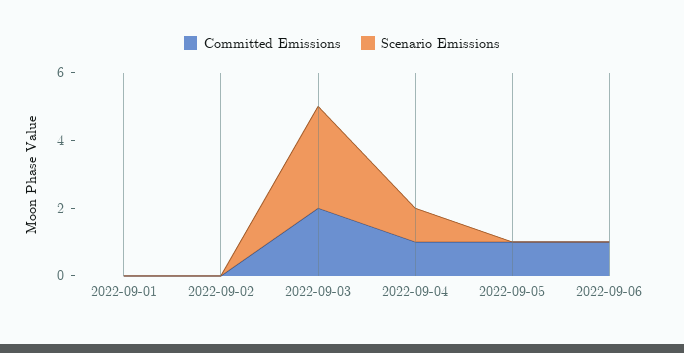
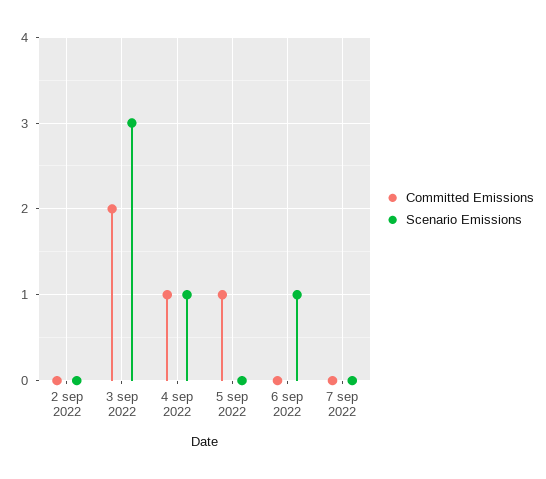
Committed Emissions, 2022-09-01: 0 -> none
Scenario Emissions, 2022-09-01: 0 -> none
Committed Emissions, 2022-09-06: 1 -> 0
Scenario Emissions, 2022-09-06: 0 -> 1
Committed Emissions, 7 sep 2022: none -> 0
Scenario Emissions, 7 sep 2022: none -> 0

